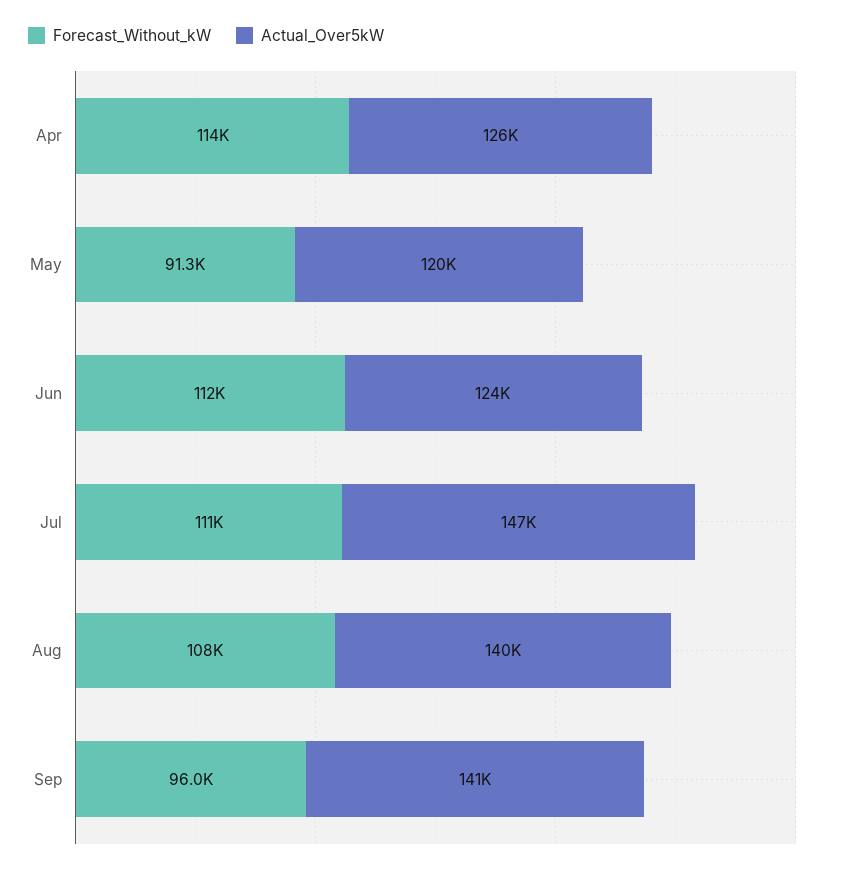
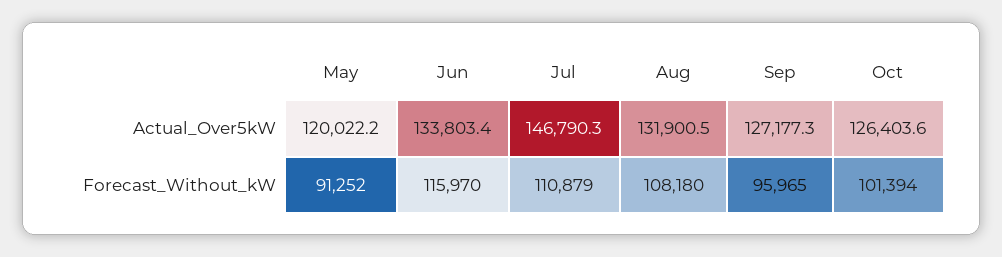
Forecast_Without_kW, Apr: 114000 -> none
Actual_Over5kW, Apr: 126000 -> none
Forecast_Without_kW, Jun: 112000 -> 115970
Actual_Over5kW, Jun: 124000 -> 133803.4
Actual_Over5kW, Aug: 140000 -> 131900.5
Actual_Over5kW, Sep: 141000 -> 127177.3
Actual_Over5kW, Oct: none -> 126403.6
Forecast_Without_kW, Oct: none -> 101394

